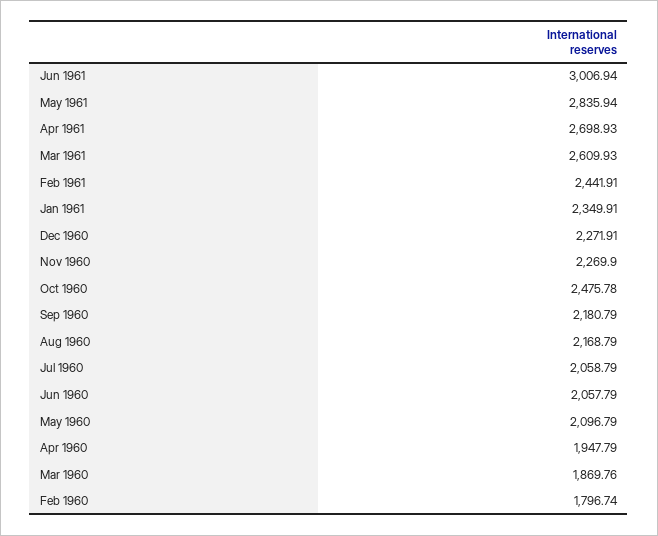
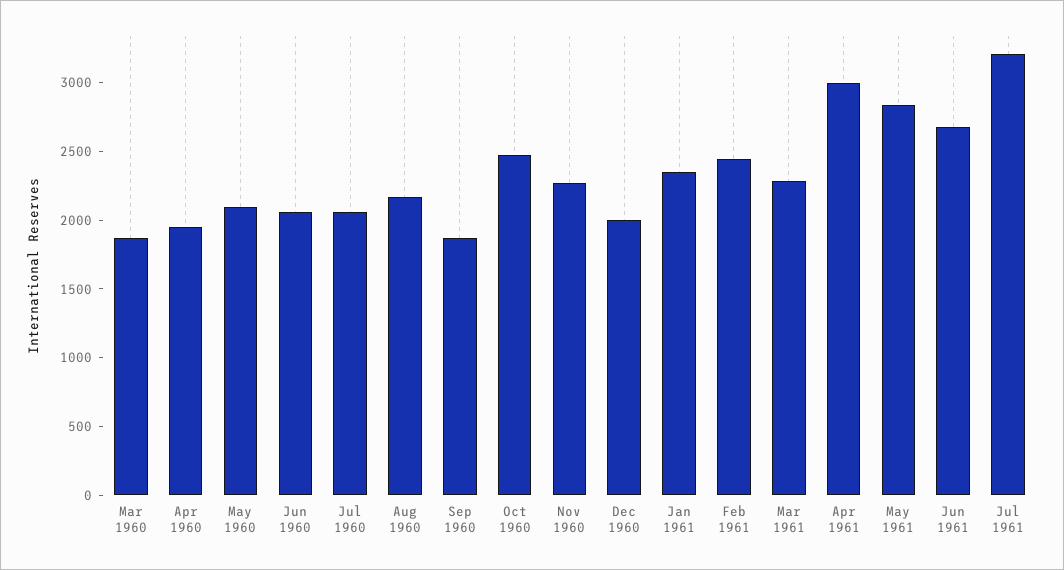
Jun 1961: 3006.94 -> 2700
Apr 1961: 2698.93 -> 3000
Mar 1961: 2609.93 -> 2300
Dec 1960: 2271.91 -> 2000
Sep 1960: 2180.79 -> 1900
Feb 1960: 1796.74 -> none
Jul 1961: none -> 3200

